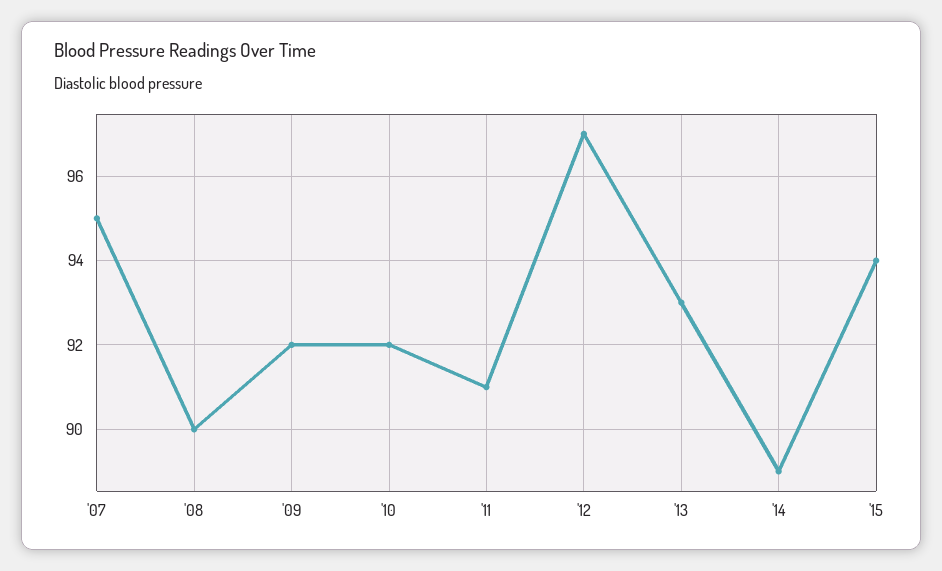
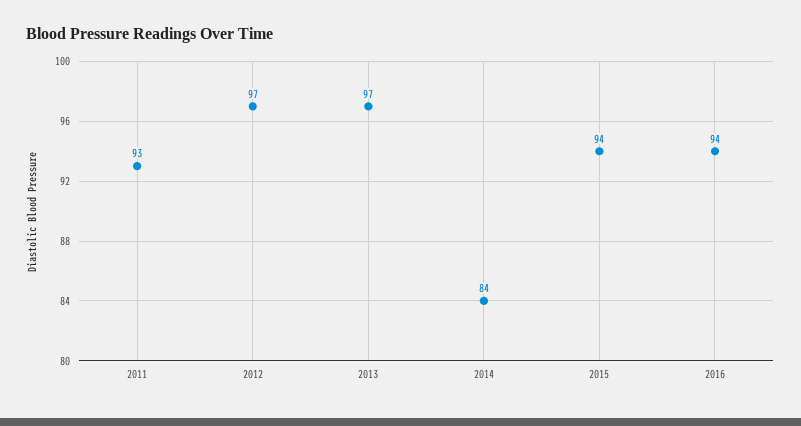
'07: 95 -> none
'08: 90 -> none
'09: 92 -> none
'10: 92 -> none
'11: 91 -> 93
'13: 93 -> 97
'14: 89 -> 84
2016: none -> 94

